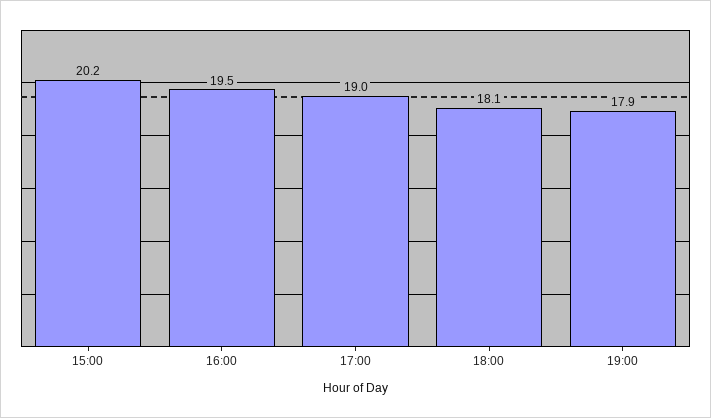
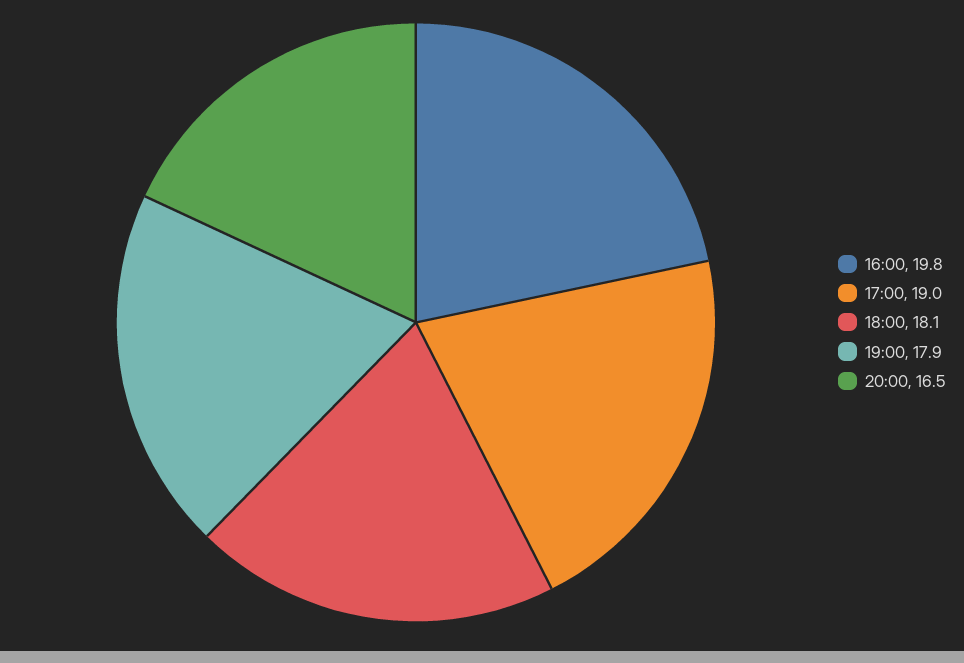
15:00: 20.2 -> none
16:00: 19.5 -> 19.8
20:00: none -> 16.5

